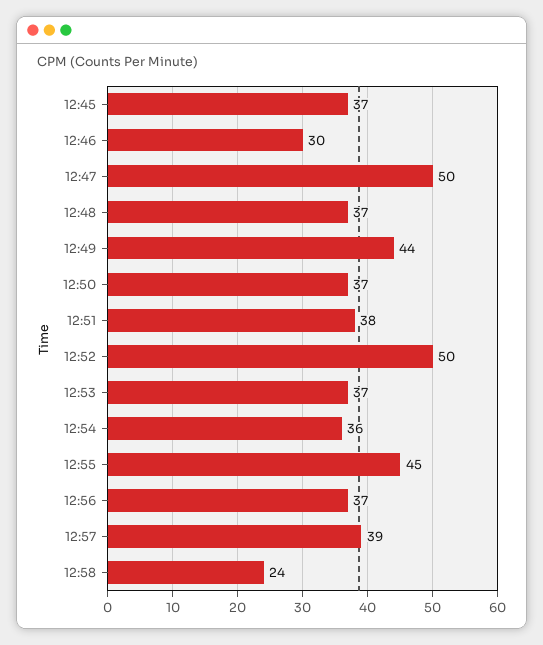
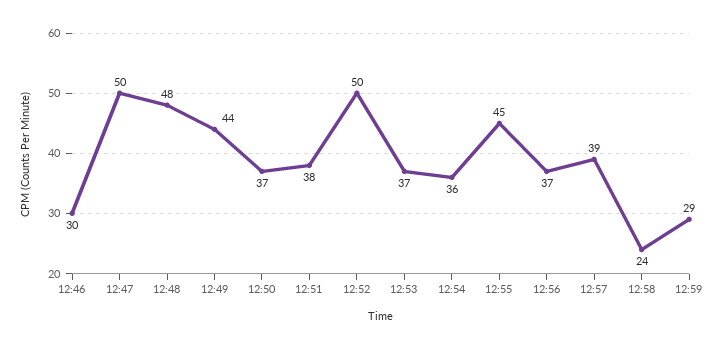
12:45: 37 -> none
12:48: 37 -> 48
12:59: none -> 29

